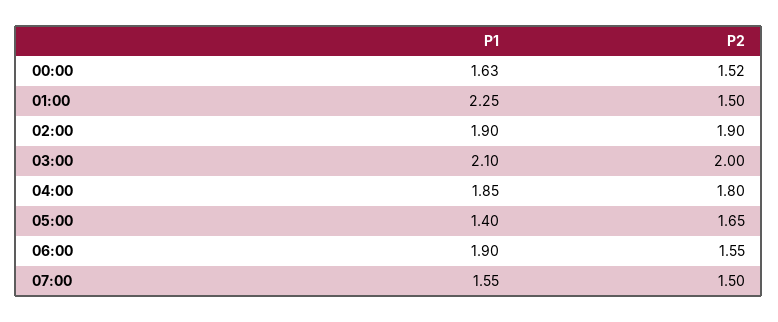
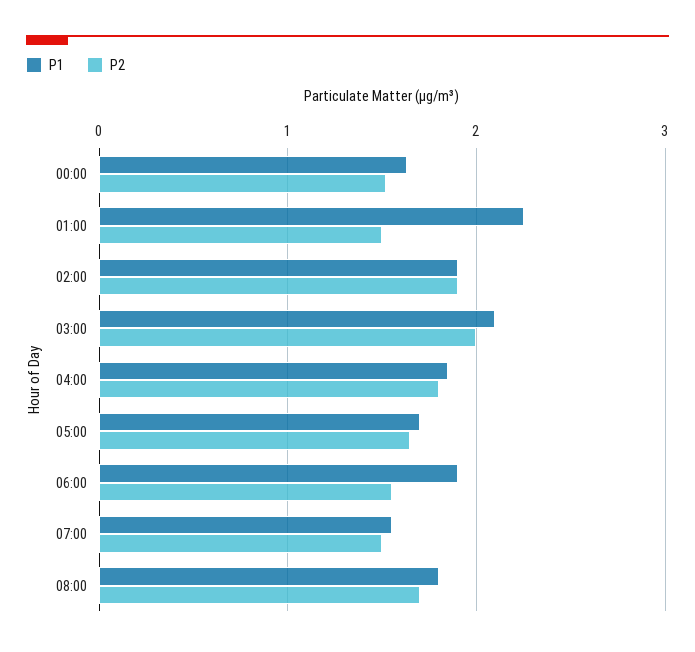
P1, 05:00: 1.4 -> 1.7
P1, 08:00: none -> 1.8
P2, 08:00: none -> 1.7

